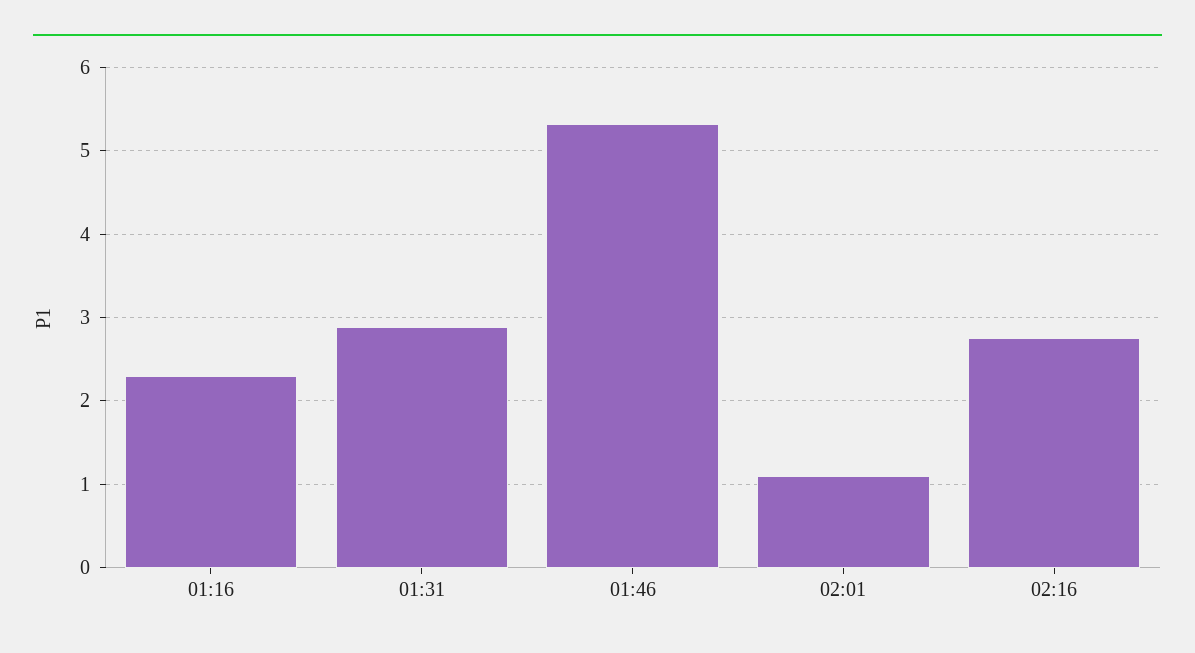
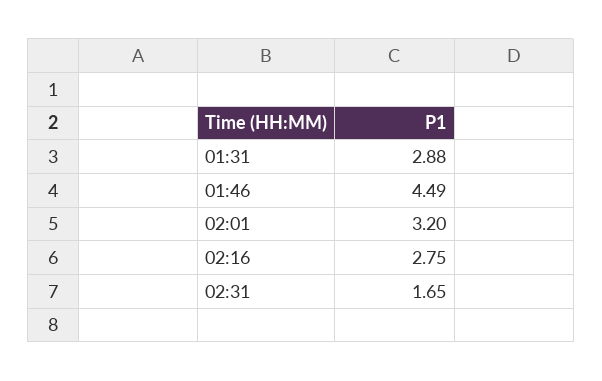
01:16: 2.3 -> none
01:46: 5.3 -> 4.49
02:01: 1.1 -> 3.2
02:31: none -> 1.65

